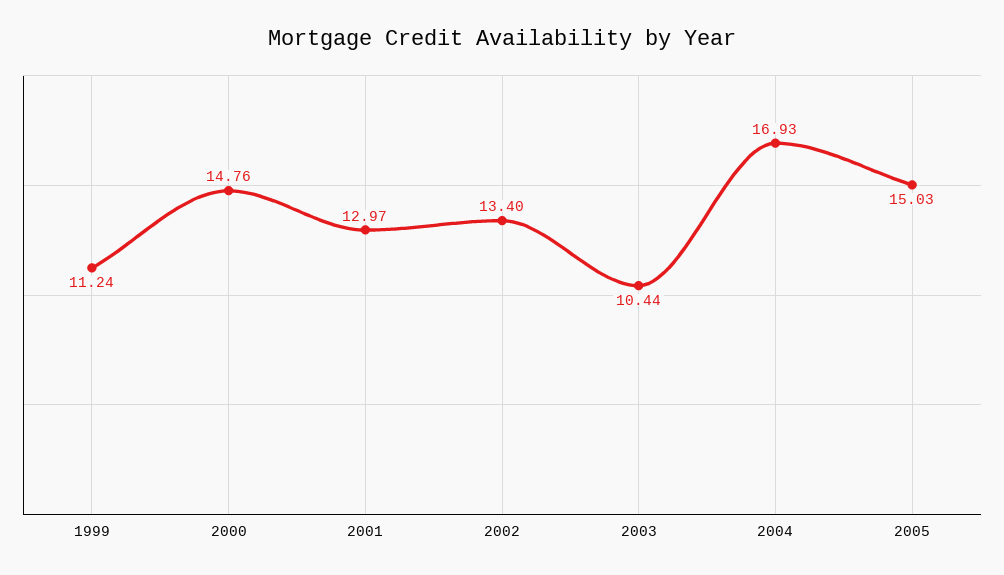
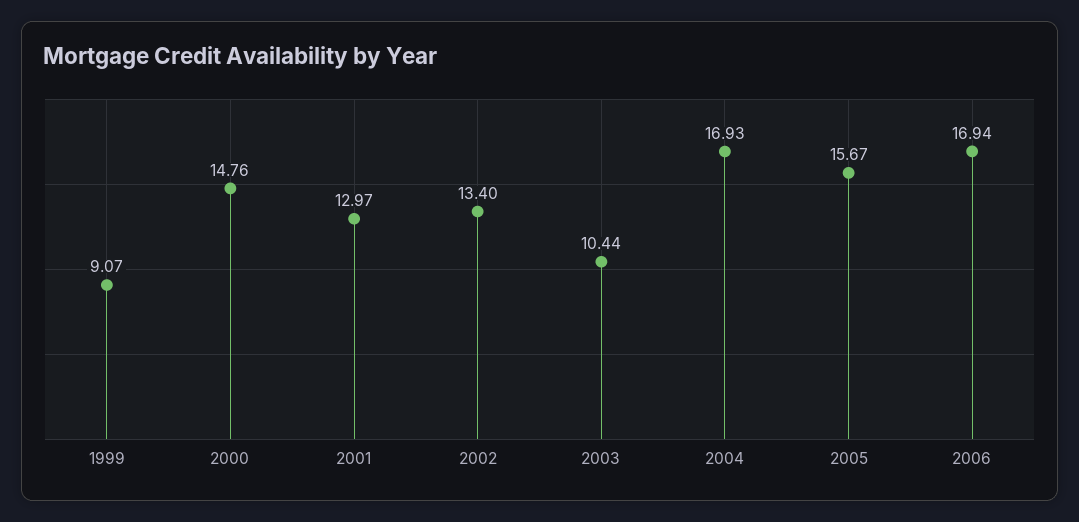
1999: 11.24 -> 9.07
2005: 15.03 -> 15.67
2006: none -> 16.94

